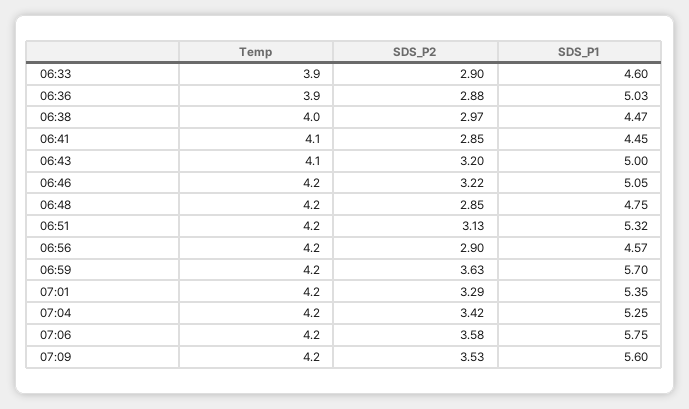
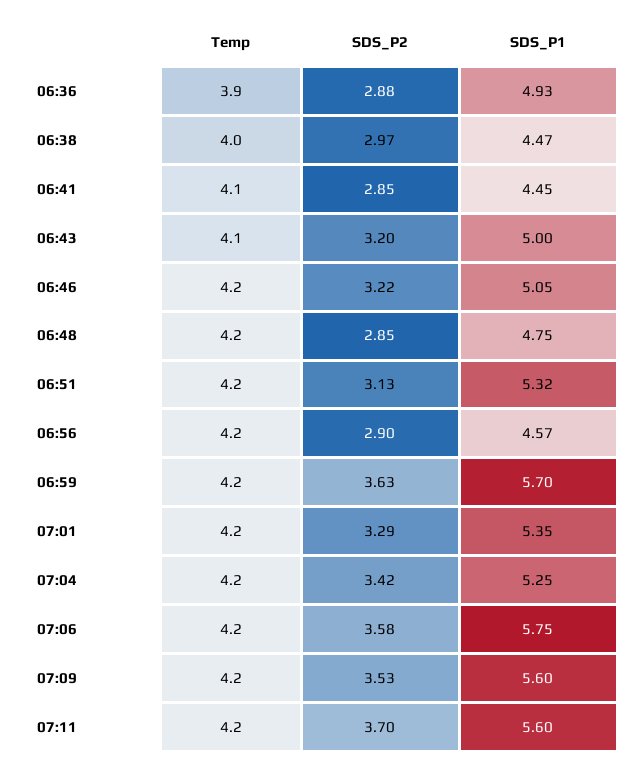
Temp, 06:33: 3.9 -> none
SDS_P2, 06:33: 2.9 -> none
SDS_P1, 06:33: 4.6 -> none
SDS_P1, 06:36: 5.03 -> 4.93
Temp, 07:11: none -> 4.2
SDS_P2, 07:11: none -> 3.7
SDS_P1, 07:11: none -> 5.6

